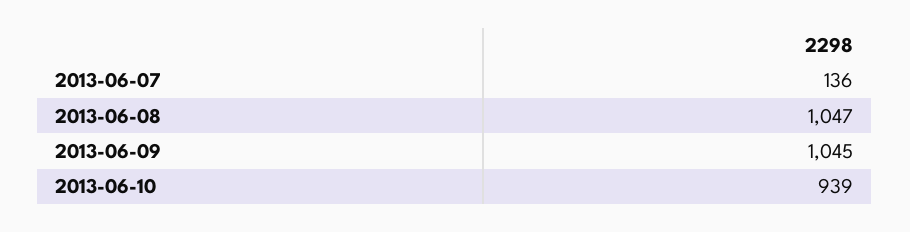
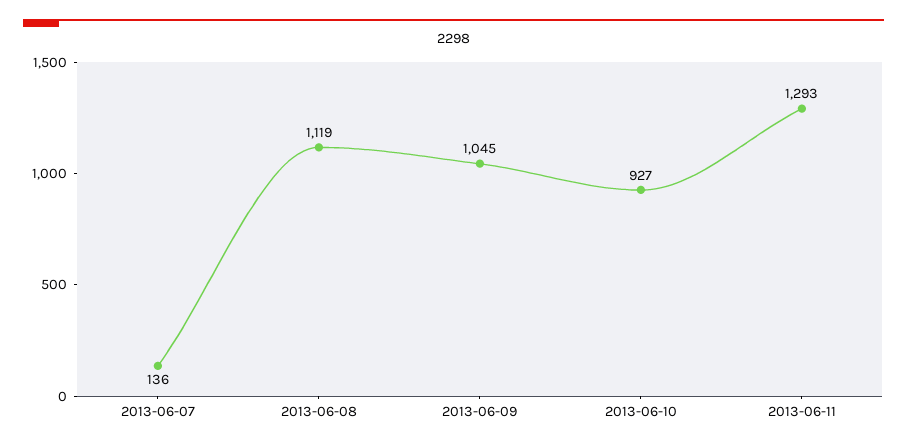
2013-06-08: 1047 -> 1119
2013-06-10: 939 -> 927
2013-06-11: none -> 1293

